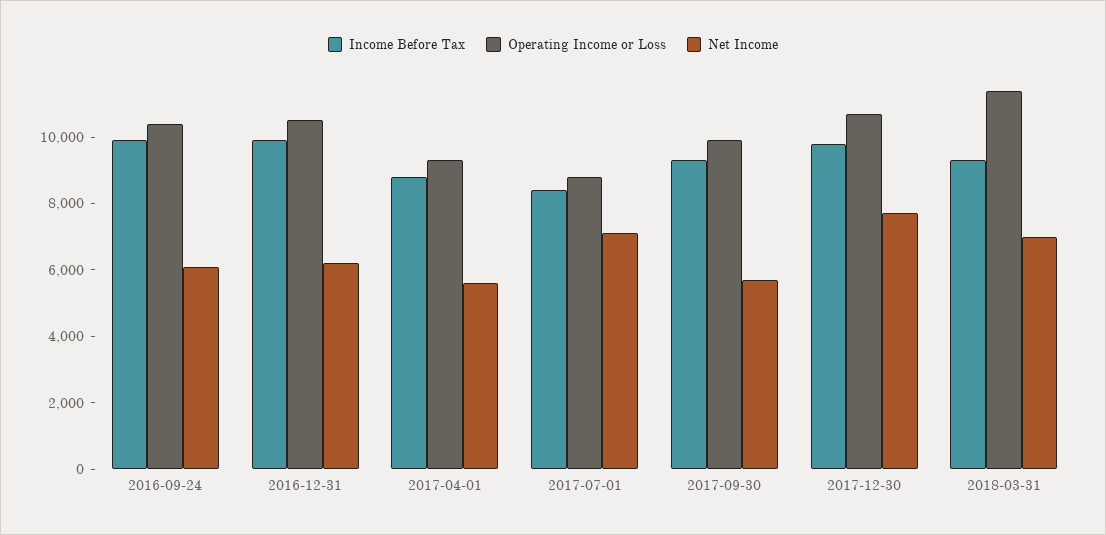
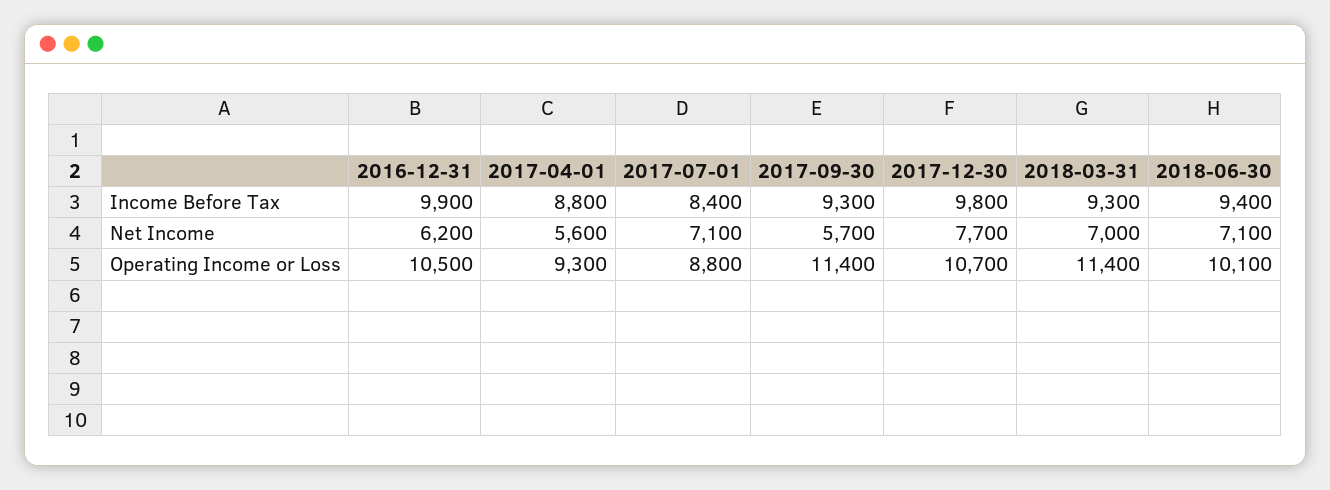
Income Before Tax, 2016-09-24: 10000 -> none
Operating Income or Loss, 2016-09-24: 10500 -> none
Net Income, 2016-09-24: 6000 -> none
Operating Income or Loss, 2017-09-30: 10000 -> 11400
Income Before Tax, 2018-06-30: none -> 9400
Net Income, 2018-06-30: none -> 7100
Operating Income or Loss, 2018-06-30: none -> 10100

